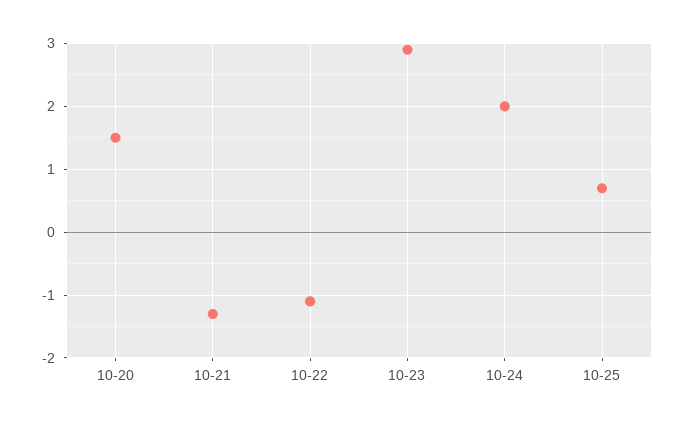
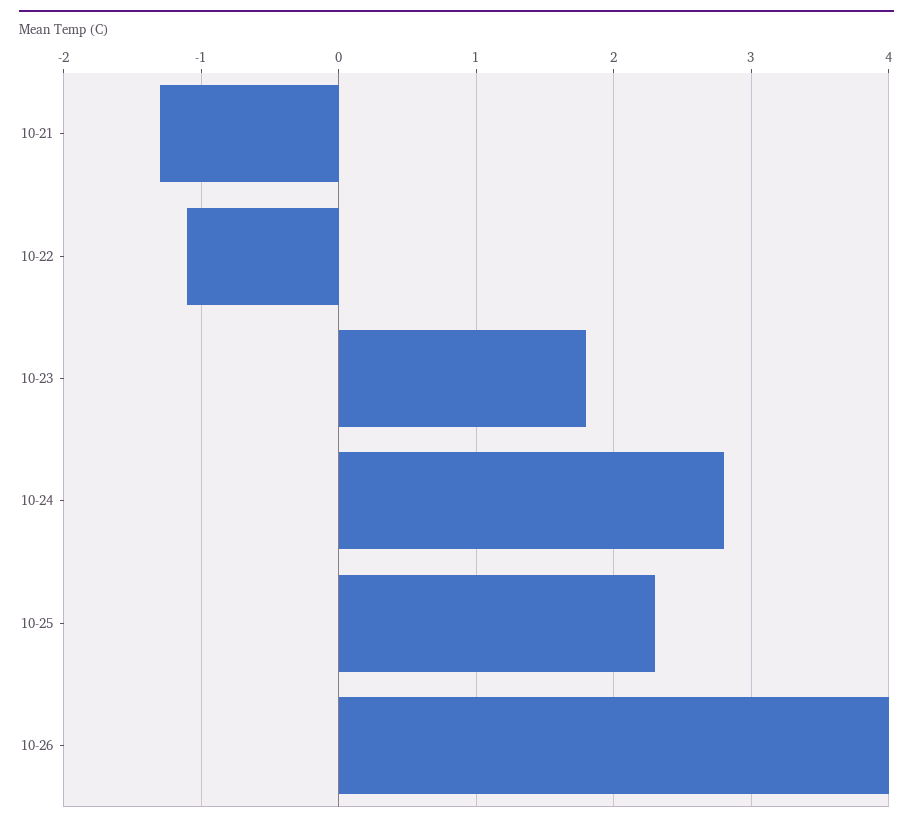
10-20: 1.5 -> none
10-23: 2.9 -> 1.8
10-24: 2 -> 2.8
10-25: 0.7 -> 2.3
10-26: none -> 4

